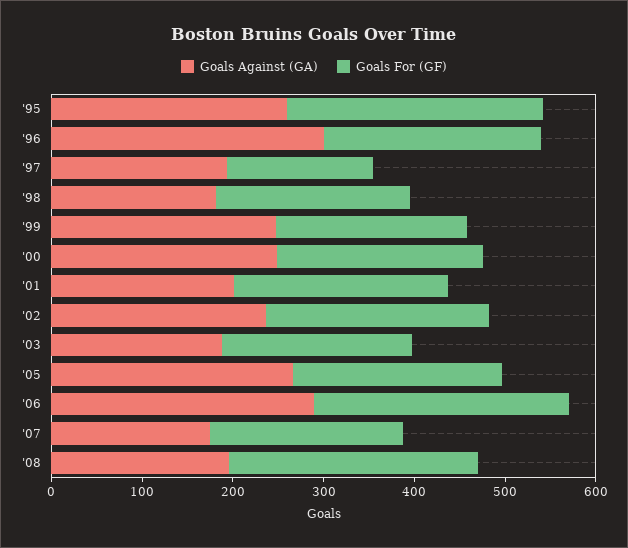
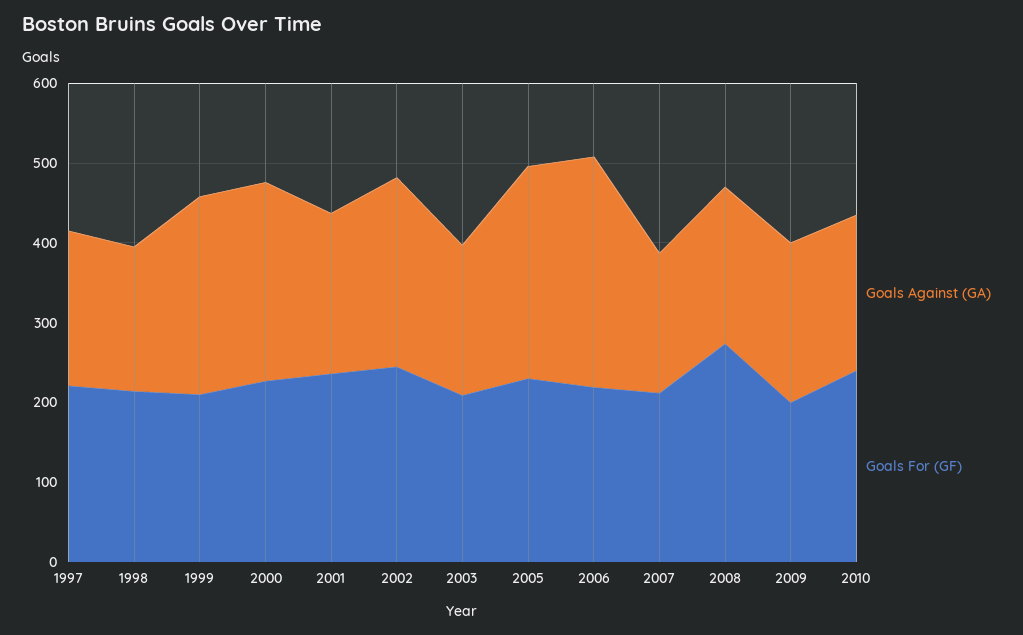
Goals Against (GA), '95: 260 -> none
Goals For (GF), '95: 280 -> none
Goals Against (GA), '96: 300 -> none
Goals For (GF), '96: 240 -> none
Goals For (GF), '97: 160 -> 220
Goals For (GF), '06: 280 -> 220
Goals Against (GA), 2009: none -> 200
Goals For (GF), 2009: none -> 200
Goals Against (GA), 2010: none -> 200
Goals For (GF), 2010: none -> 240

